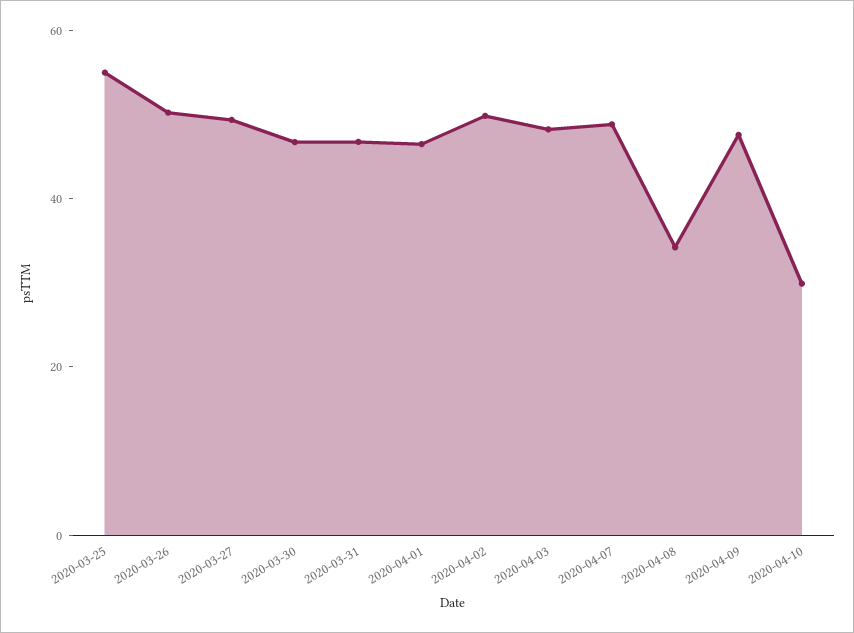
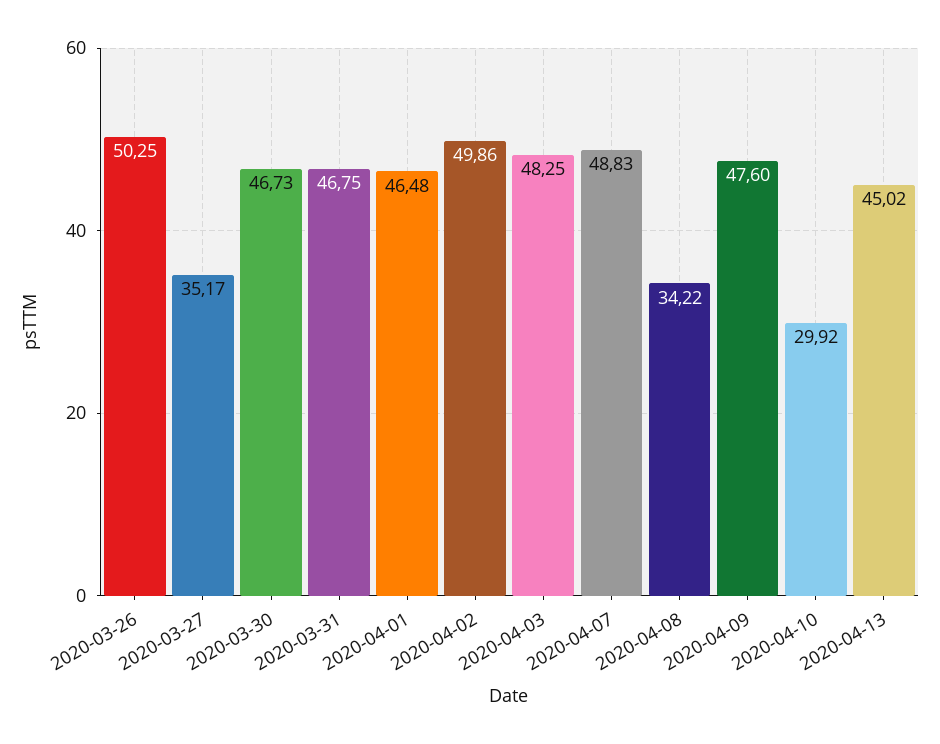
2020-03-25: 55 -> none
2020-03-27: 50 -> 35.17
2020-04-13: none -> 45.02

